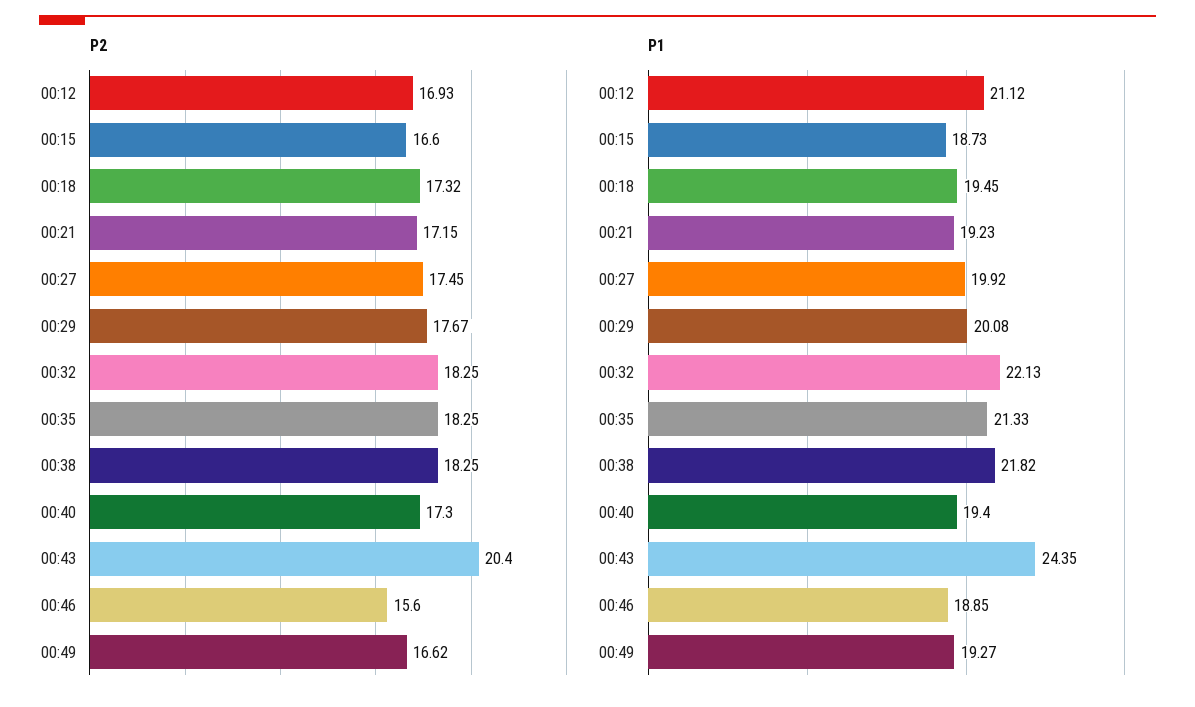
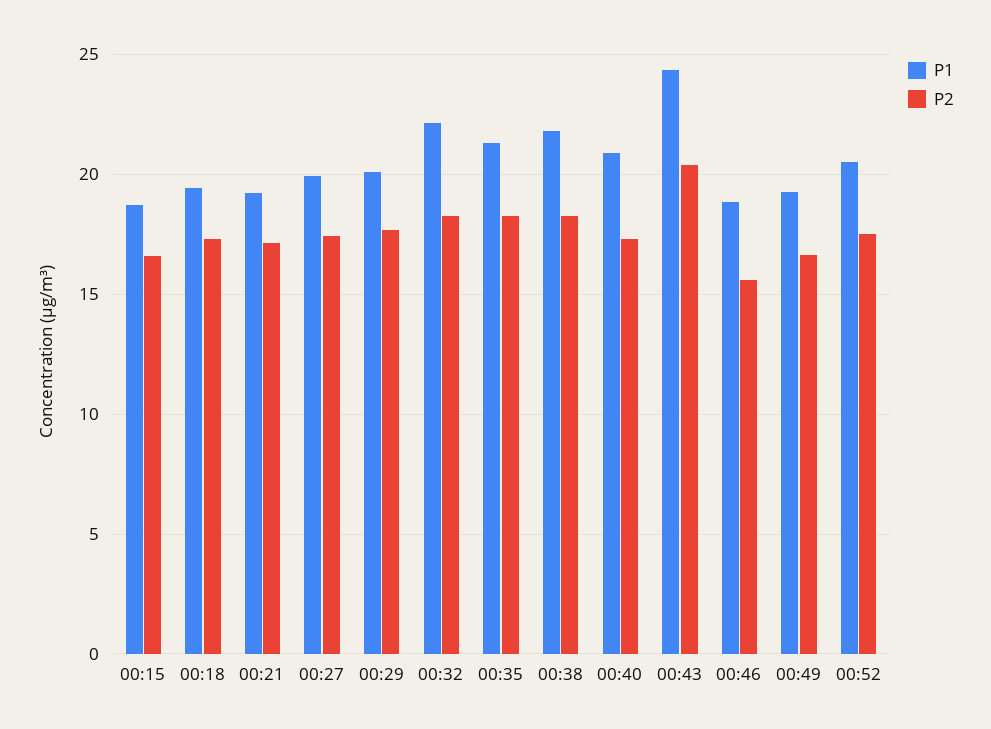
P2, 00:12: 16.93 -> none
P1, 00:12: 21.12 -> none
P1, 00:40: 19.4 -> 21
P1, 00:52: none -> 20.5
P2, 00:52: none -> 17.5

